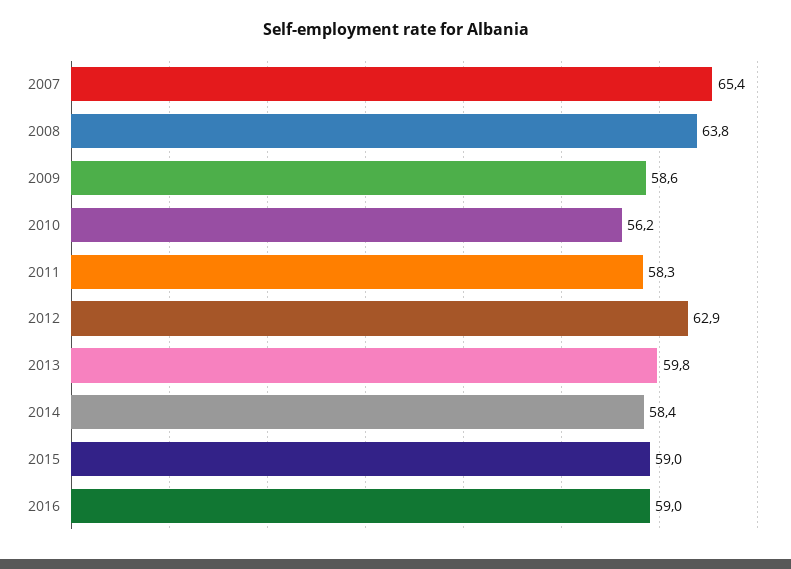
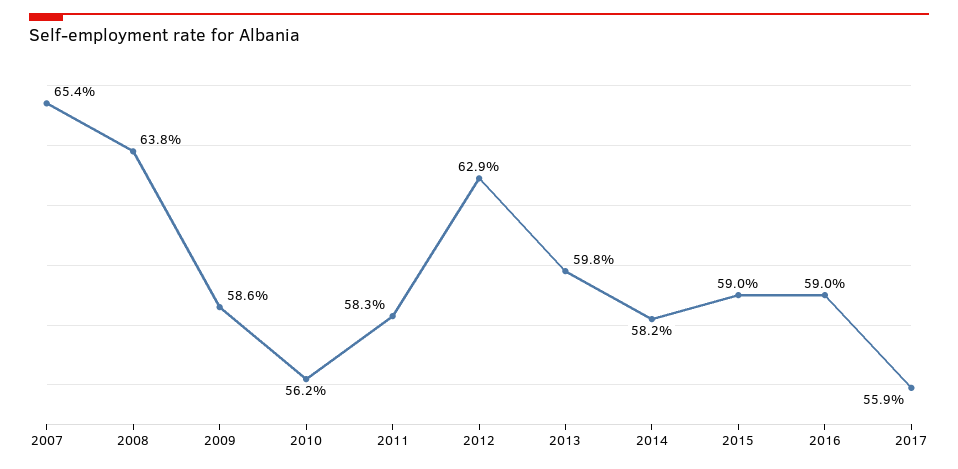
2014: 58.4 -> 58.2
2017: none -> 55.9

